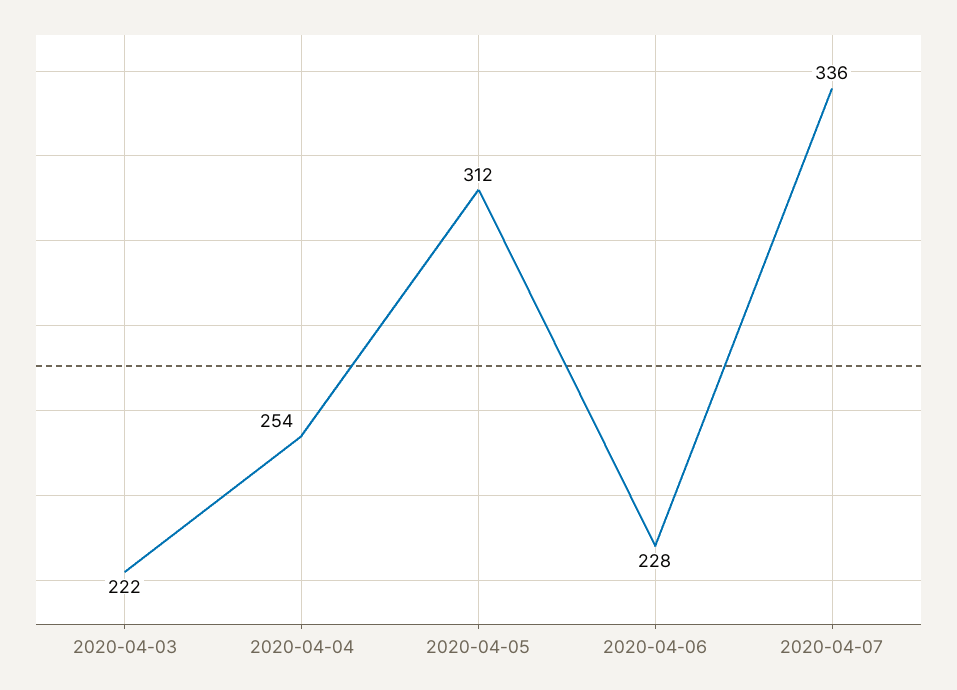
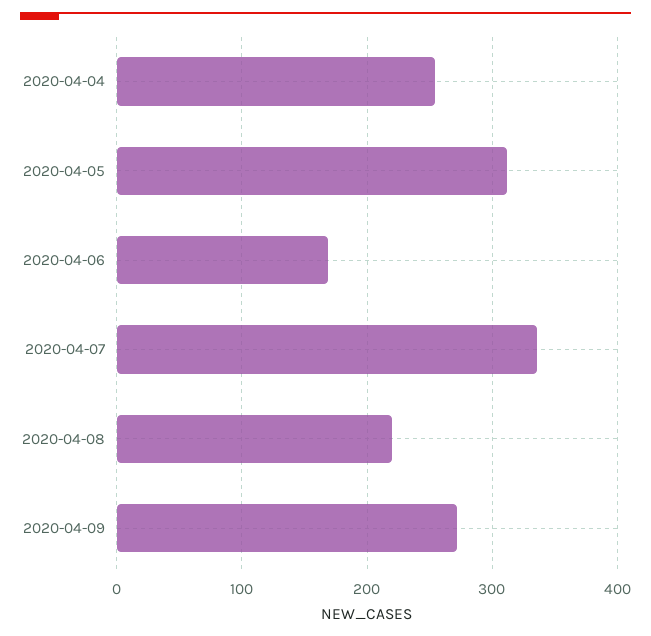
2020-04-03: 222 -> none
2020-04-06: 228 -> 170
2020-04-08: none -> 220
2020-04-09: none -> 270

